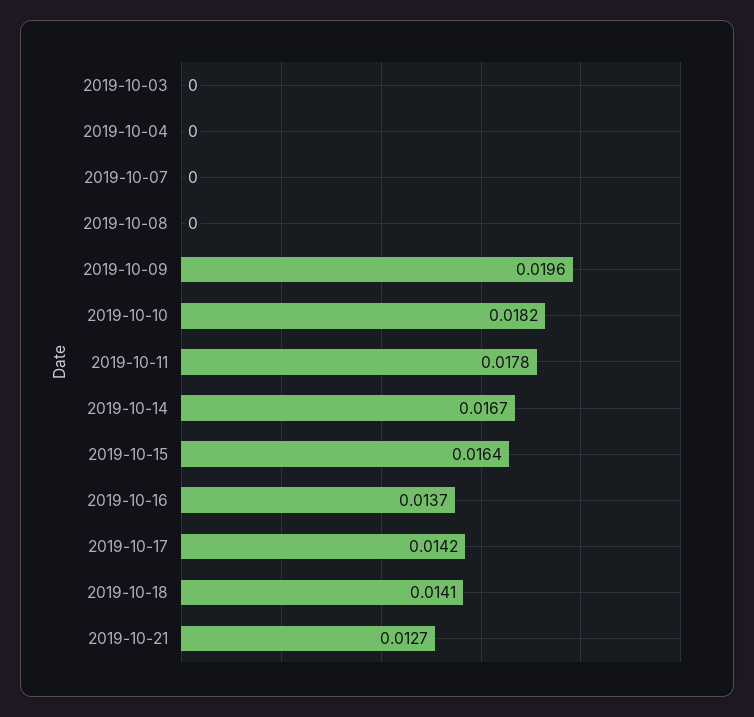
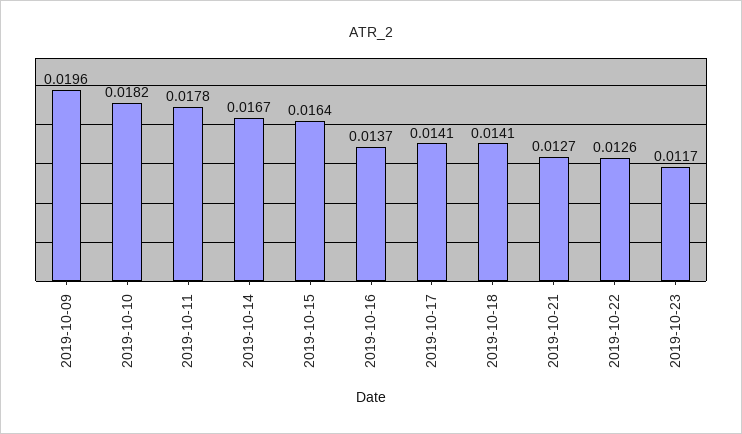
2019-10-03: 0 -> none
2019-10-04: 0 -> none
2019-10-07: 0 -> none
2019-10-08: 0 -> none
2019-10-17: 0.0142 -> 0.0141
2019-10-22: none -> 0.0126
2019-10-23: none -> 0.0117

